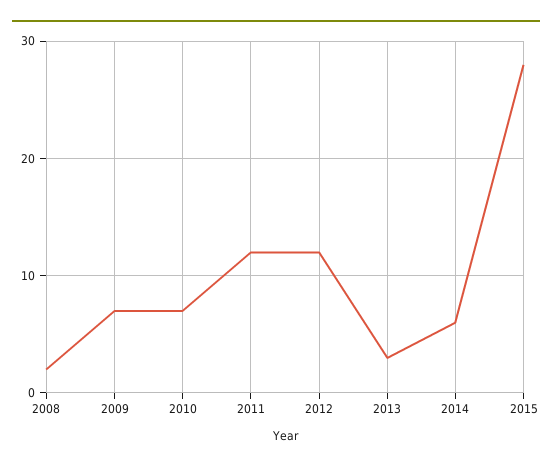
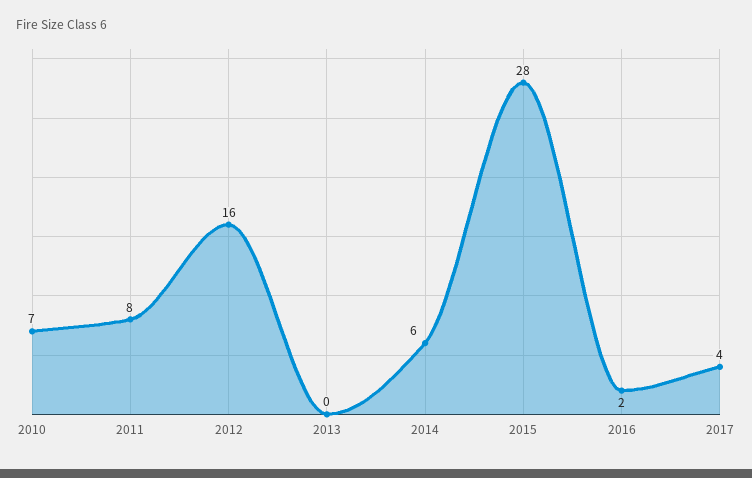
2008: 2 -> none
2009: 7 -> none
2011: 12 -> 8
2012: 12 -> 16
2013: 3 -> 0
2016: none -> 2
2017: none -> 4

